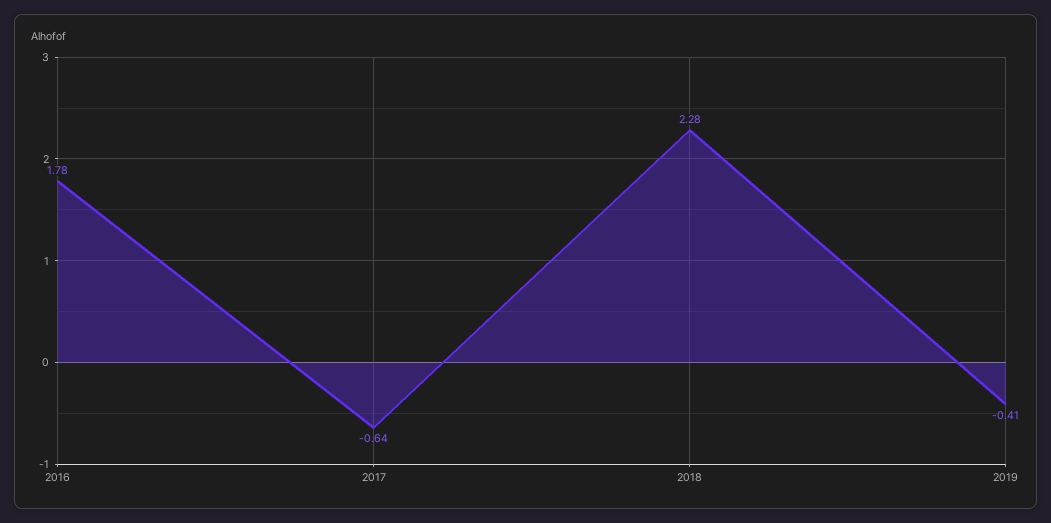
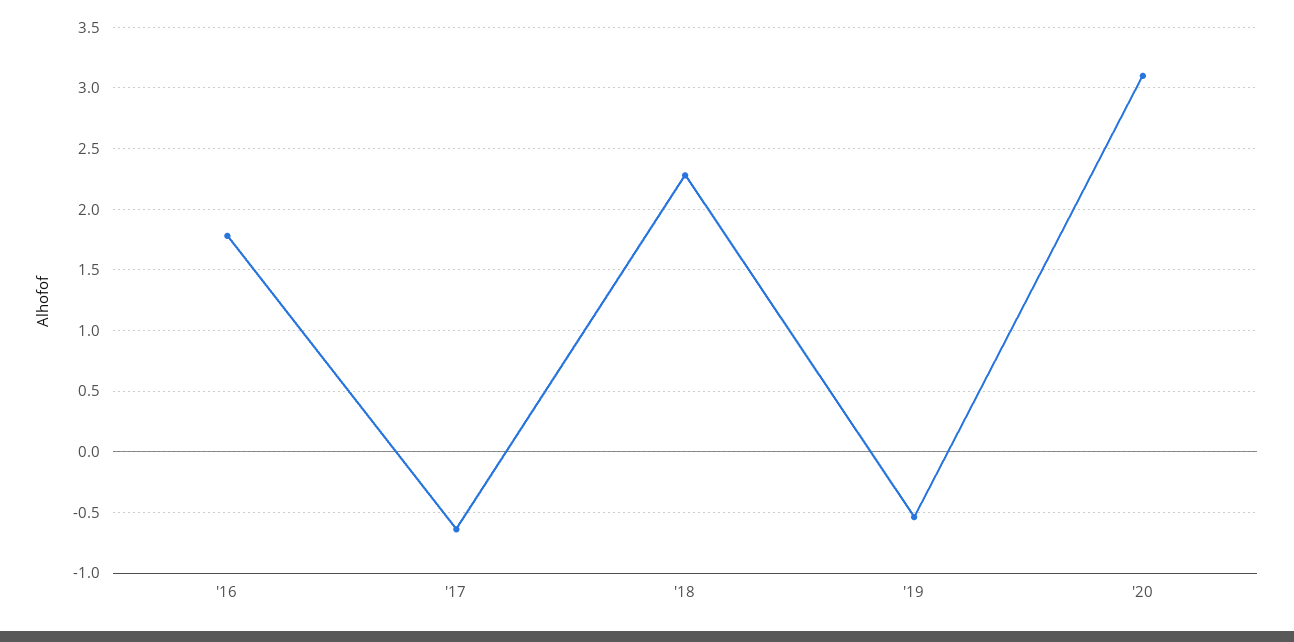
2019: -0.41 -> -0.55
'20: none -> 3.1

